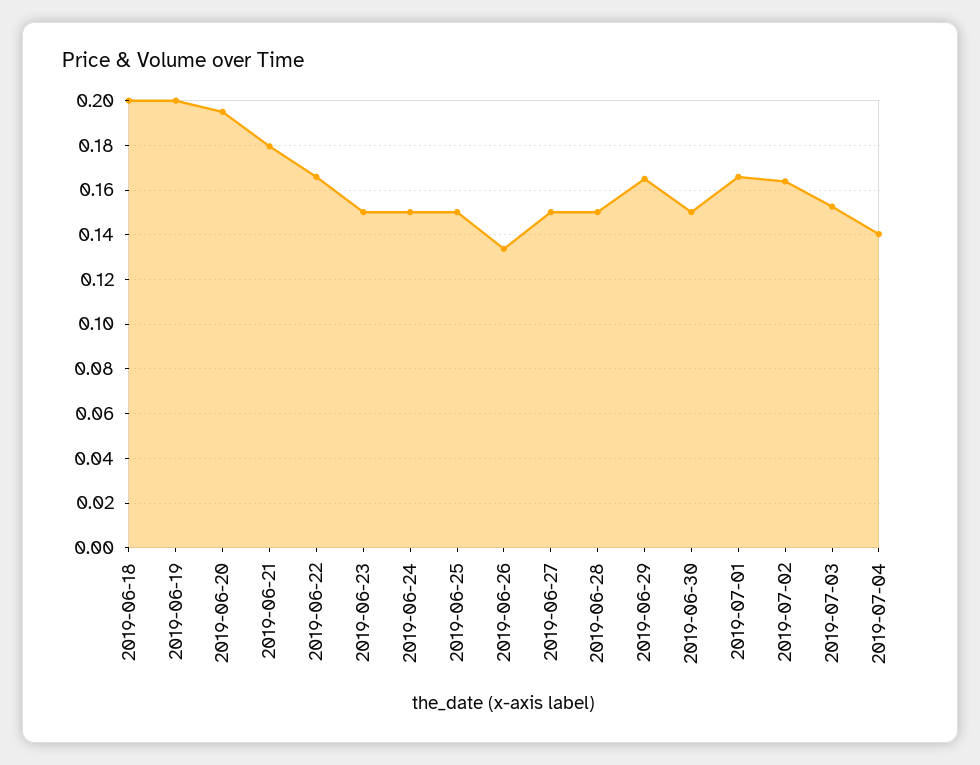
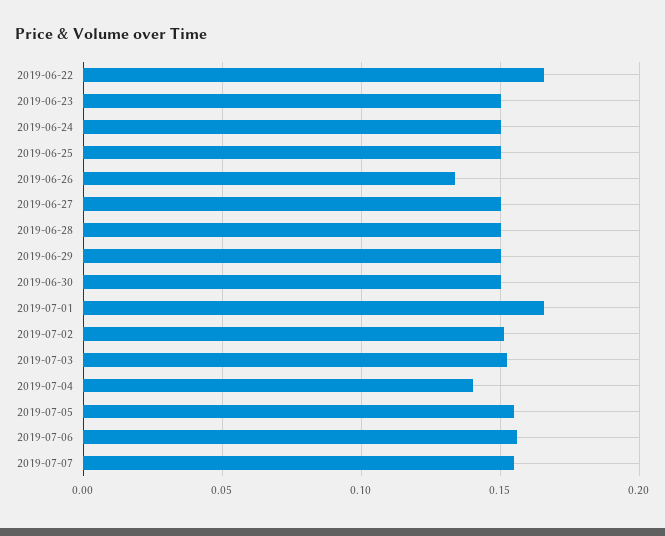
2019-06-18: 0.2 -> none
2019-06-19: 0.2 -> none
2019-06-20: 0.195 -> none
2019-06-21: 0.18 -> none
2019-06-29: 0.165 -> 0.15
2019-07-02: 0.165 -> 0.15
2019-07-05: none -> 0.155
2019-07-06: none -> 0.155
2019-07-07: none -> 0.155

